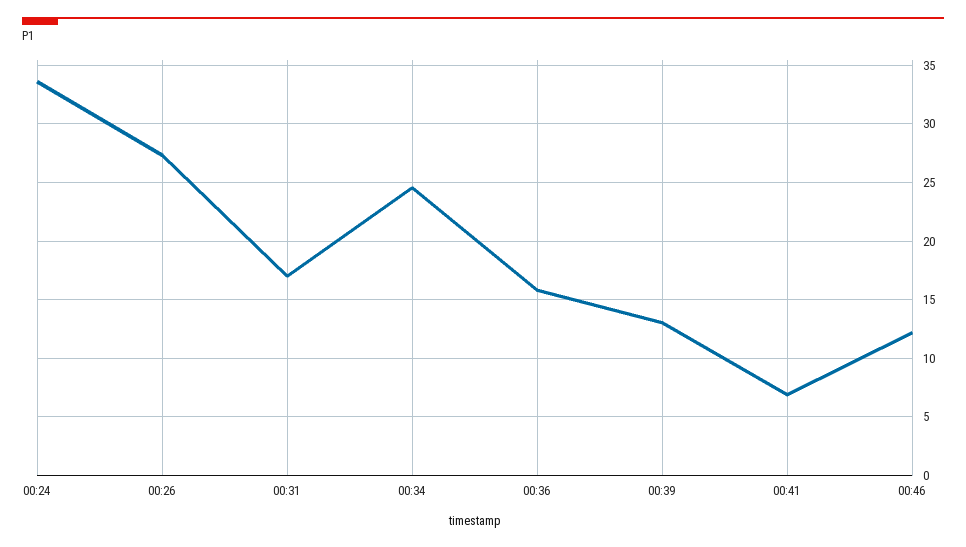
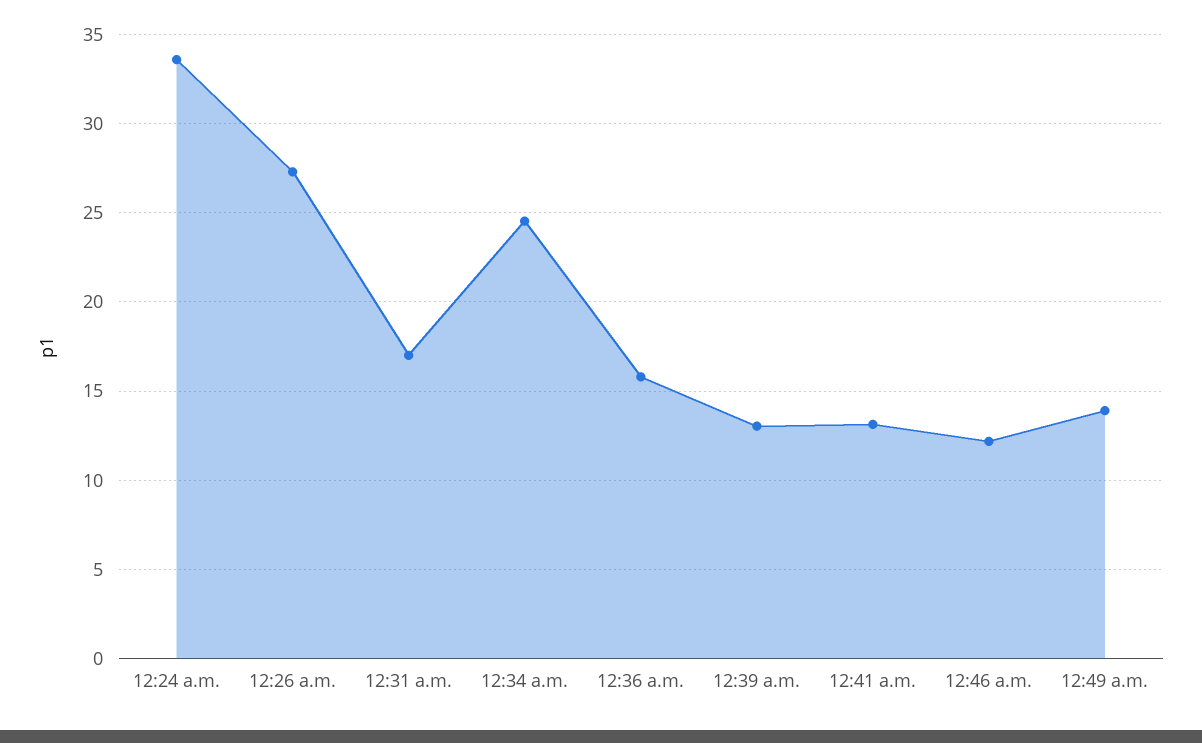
00:41: 7 -> 13
12:49 a.m.: none -> 14

